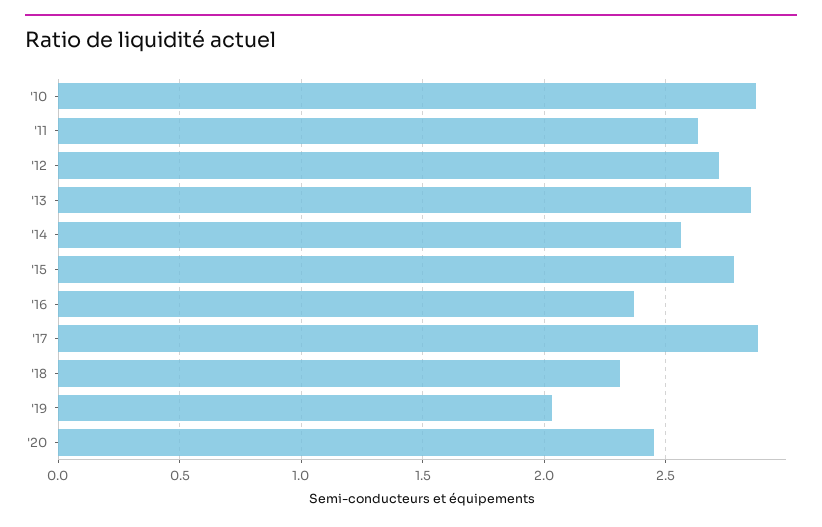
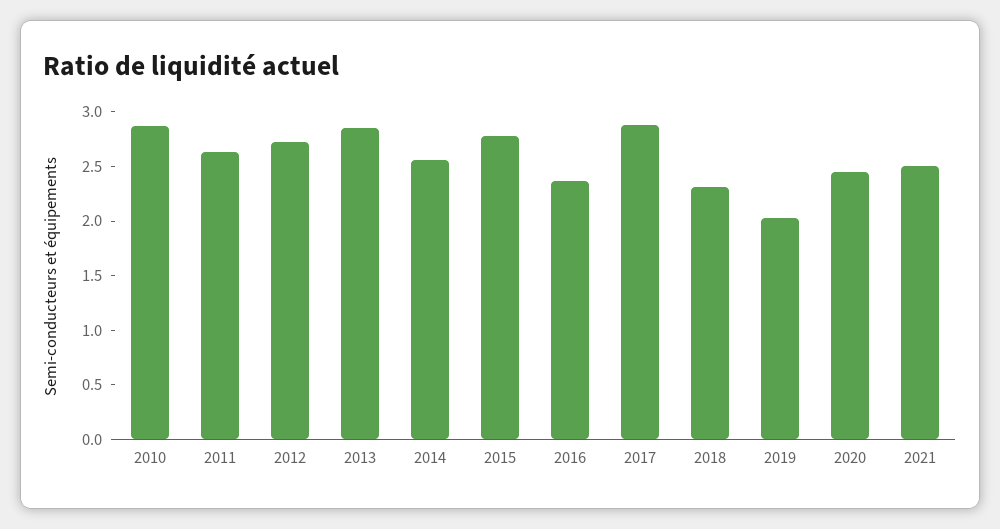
2021: none -> 2.5

